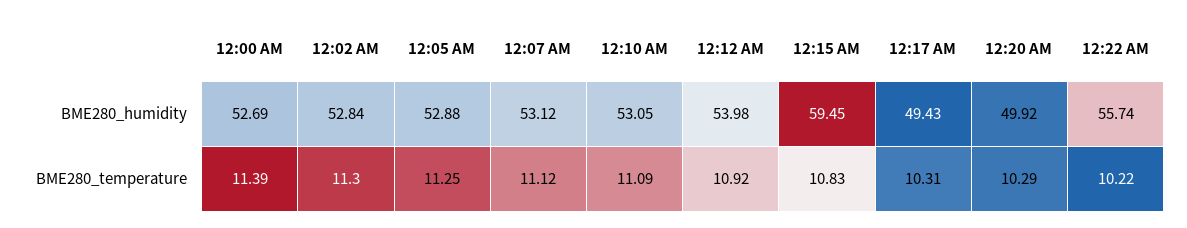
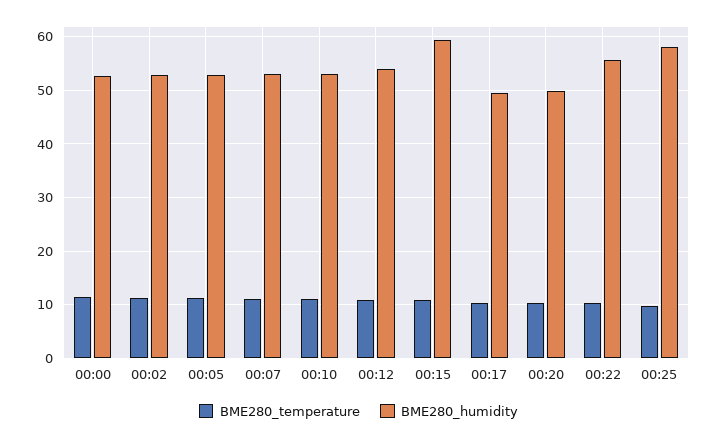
BME280_temperature, 00:25: none -> 10
BME280_humidity, 00:25: none -> 58

